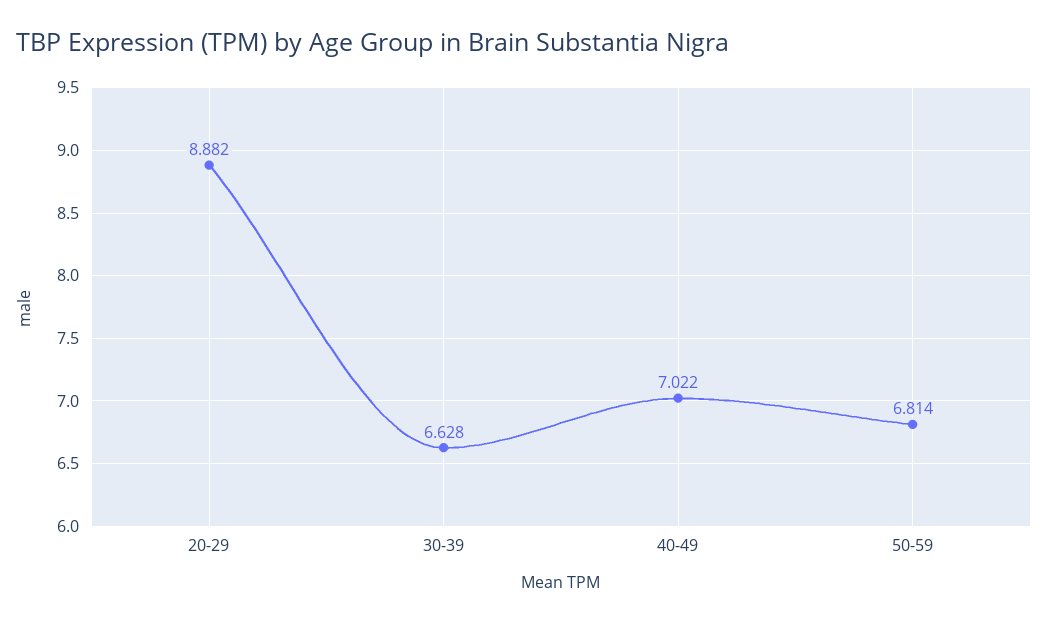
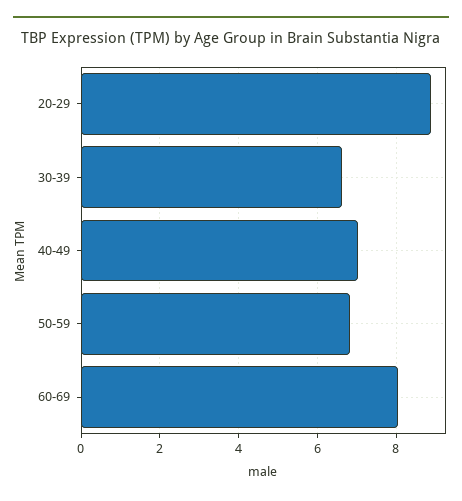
60-69: none -> 8

